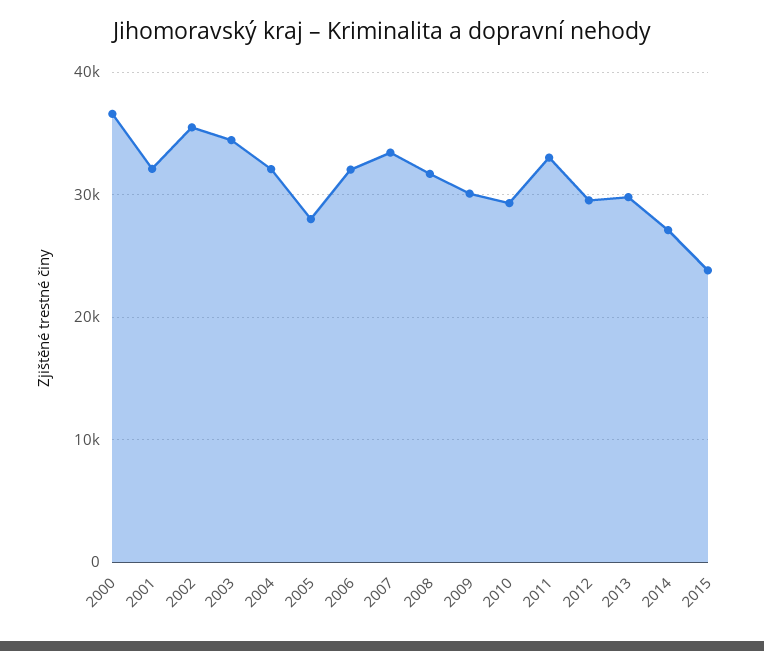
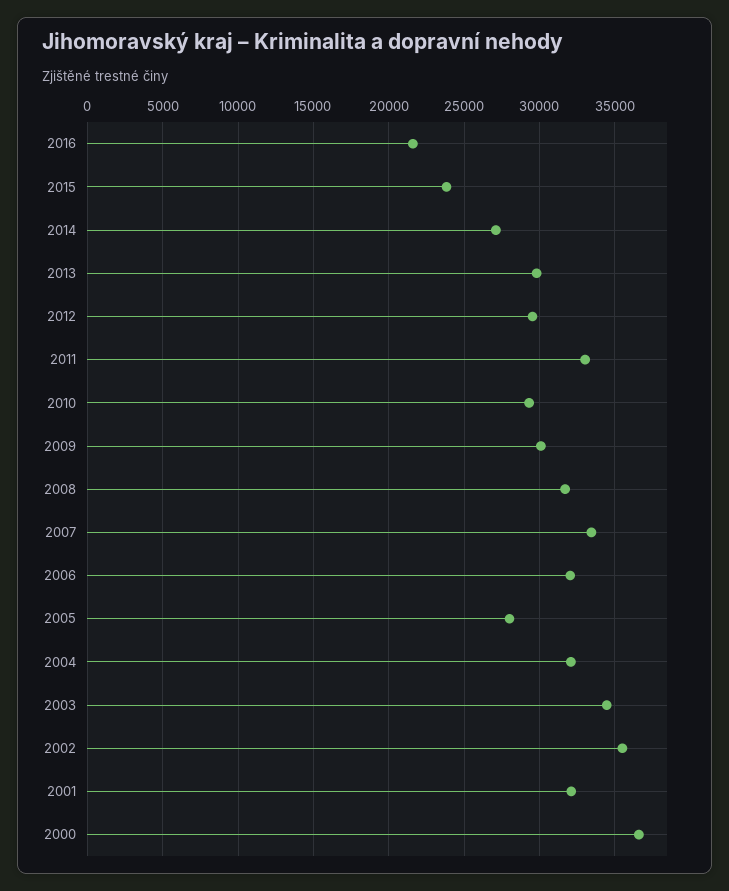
2016: none -> 21500

